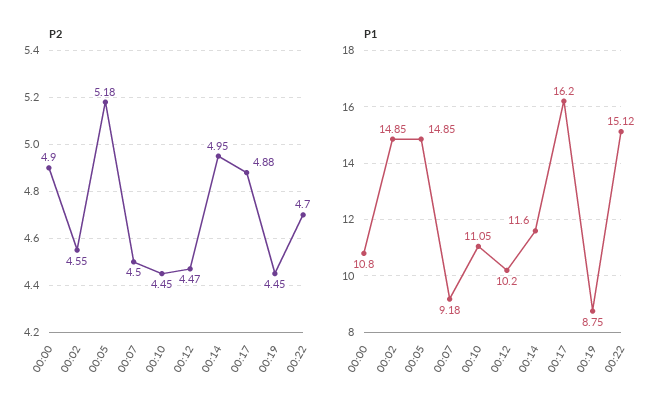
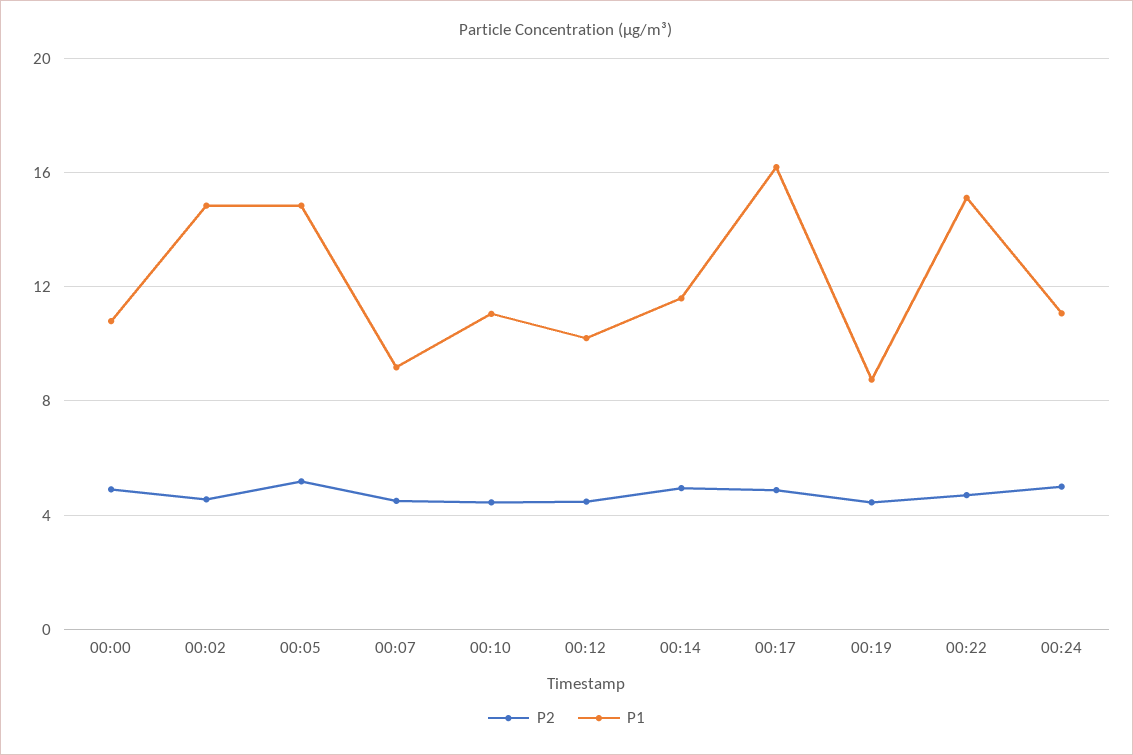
P2, 00:24: none -> 5
P1, 00:24: none -> 11

